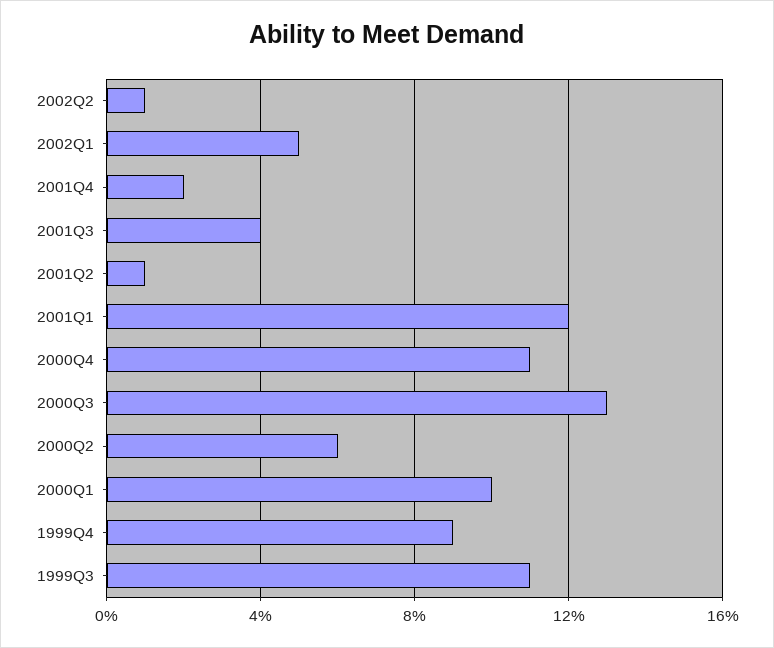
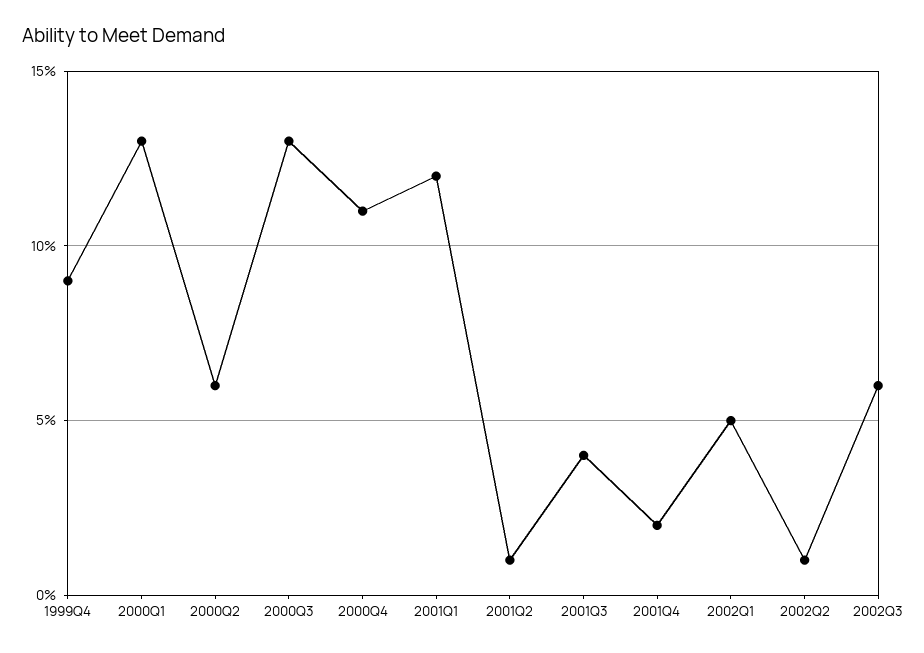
2000Q1: 10 -> 13
1999Q3: 11 -> none
2002Q3: none -> 6

